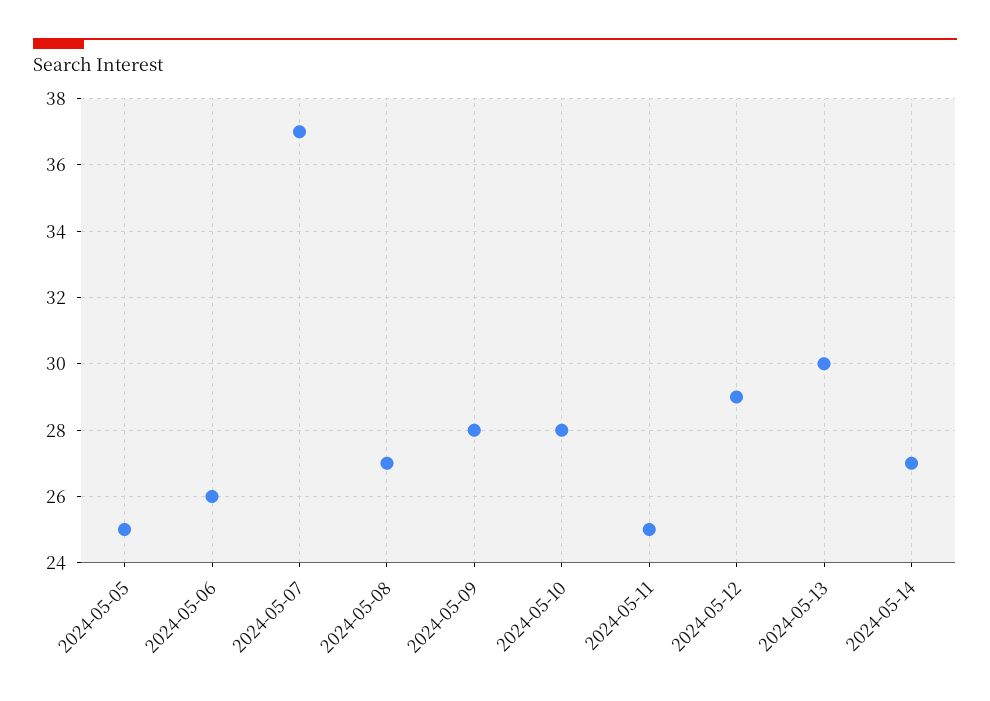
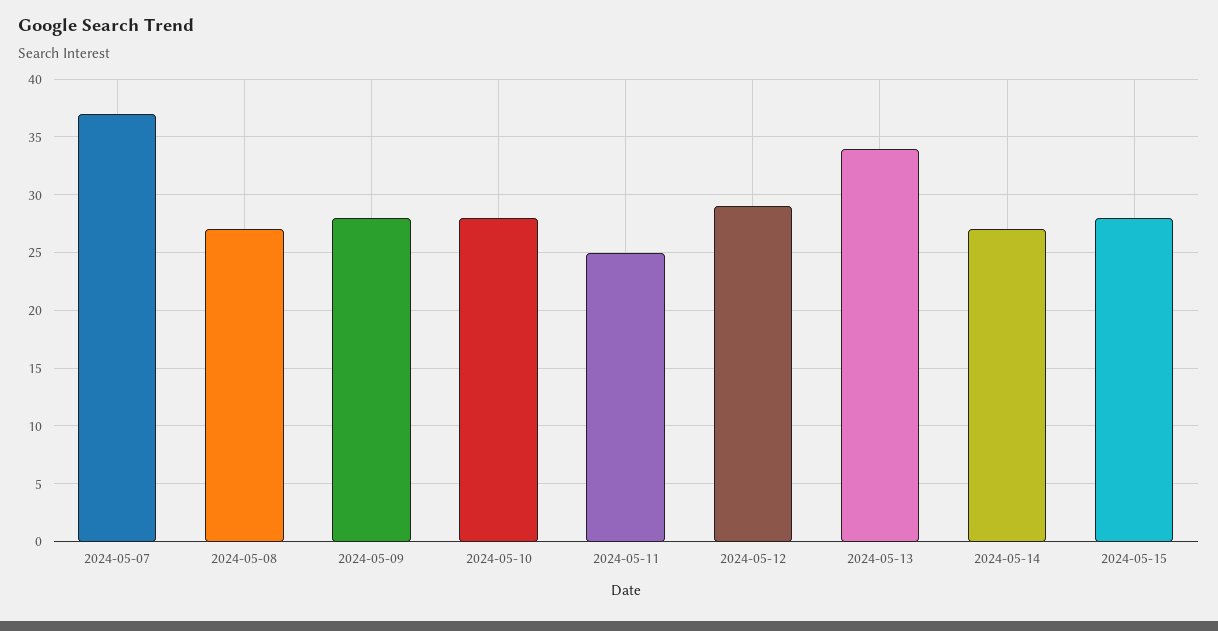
2024-05-05: 25 -> none
2024-05-06: 26 -> none
2024-05-13: 30 -> 34
2024-05-15: none -> 28

